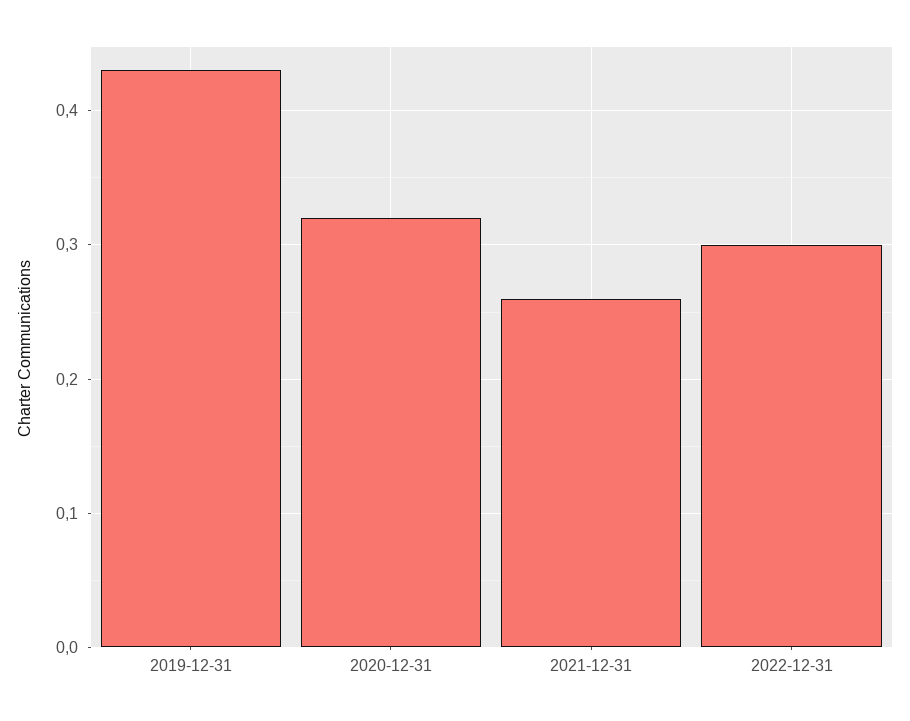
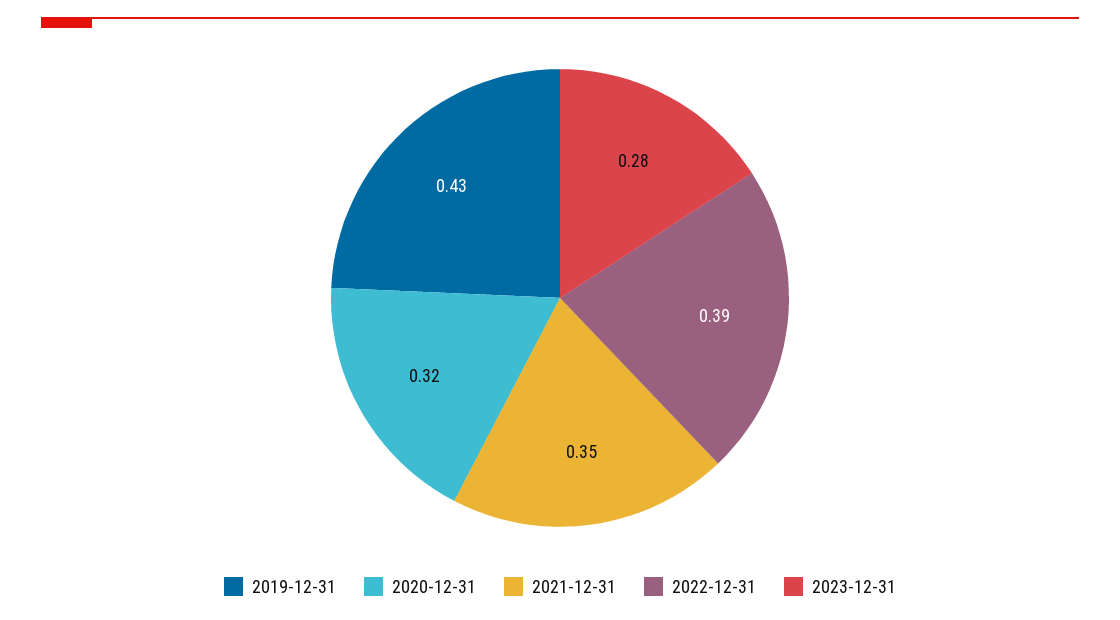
2021-12-31: 0.26 -> 0.35
2022-12-31: 0.3 -> 0.39
2023-12-31: none -> 0.28

